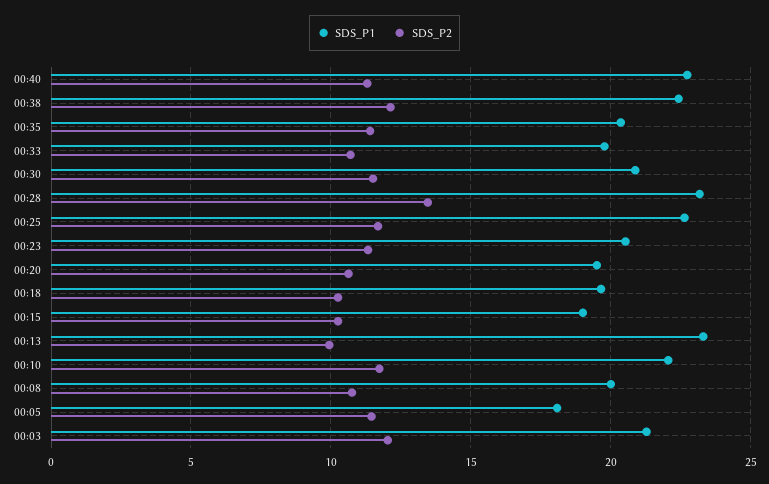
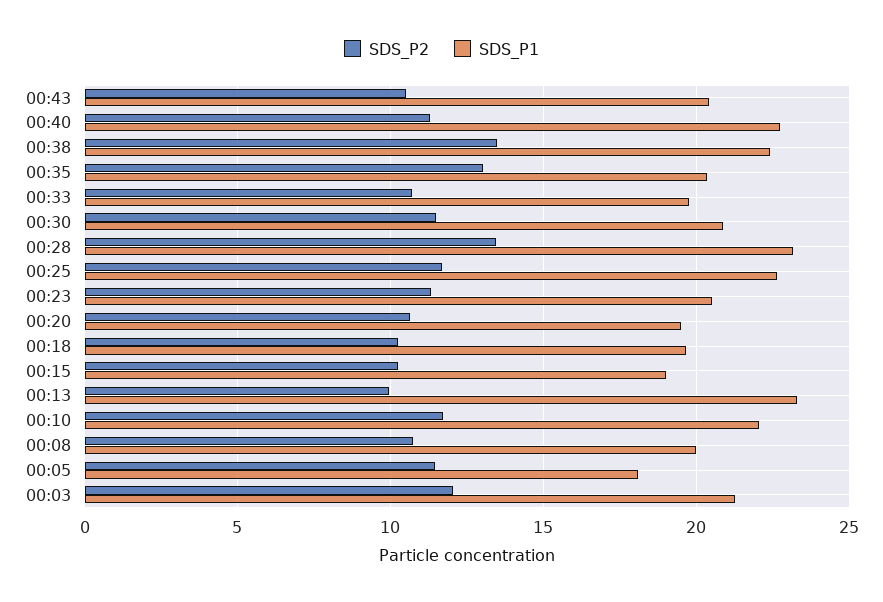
SDS_P2, 00:38: 12 -> 13.5
SDS_P2, 00:35: 11.5 -> 13
SDS_P2, 00:43: none -> 10.5
SDS_P1, 00:43: none -> 20.5

